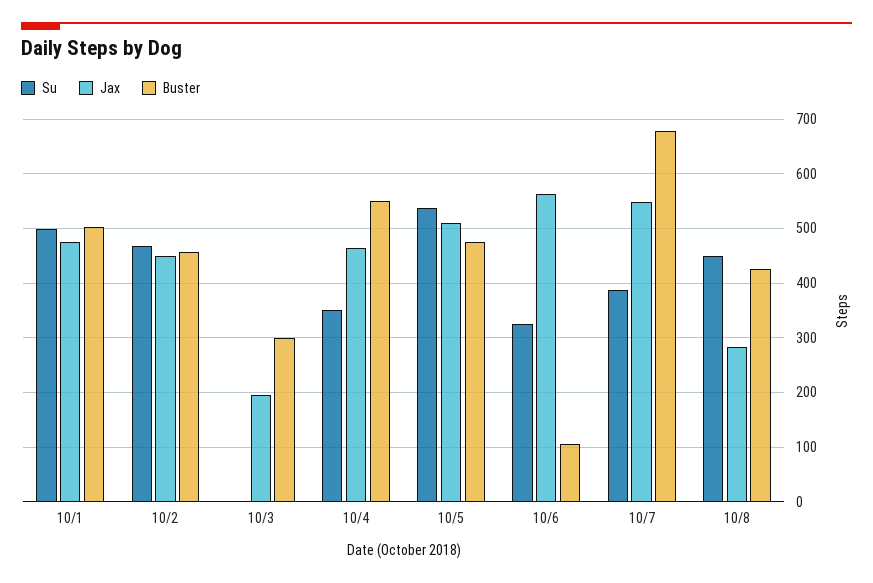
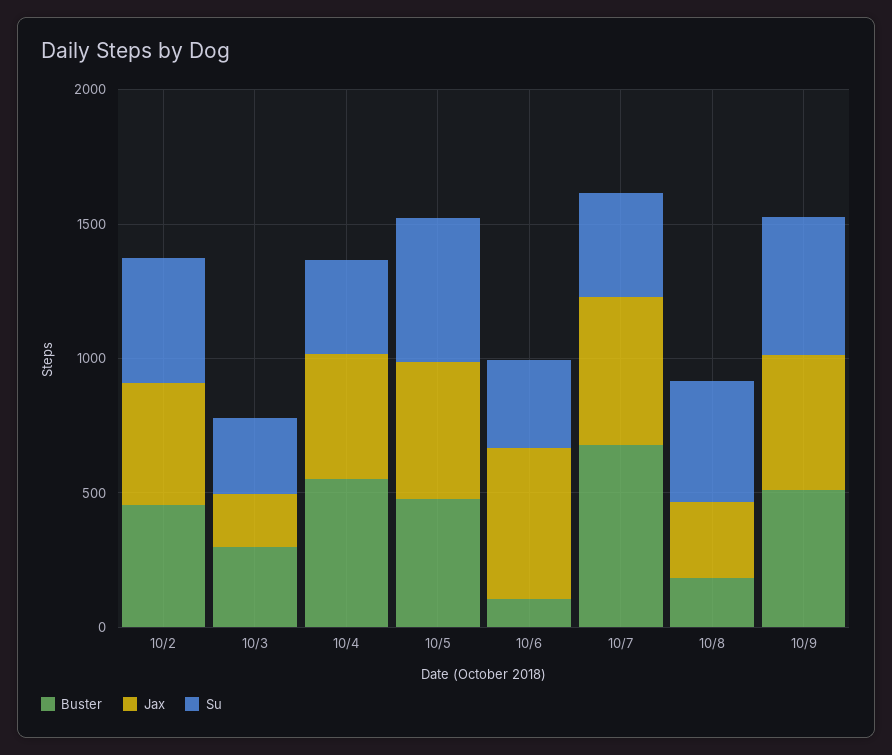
Su, 10/1: 500 -> none
Jax, 10/1: 480 -> none
Buster, 10/1: 500 -> none
Su, 10/3: 0 -> 300
Buster, 10/8: 420 -> 200
Buster, 10/9: none -> 500
Jax, 10/9: none -> 500
Su, 10/9: none -> 500

